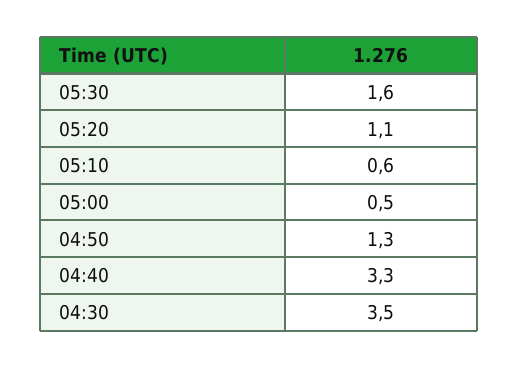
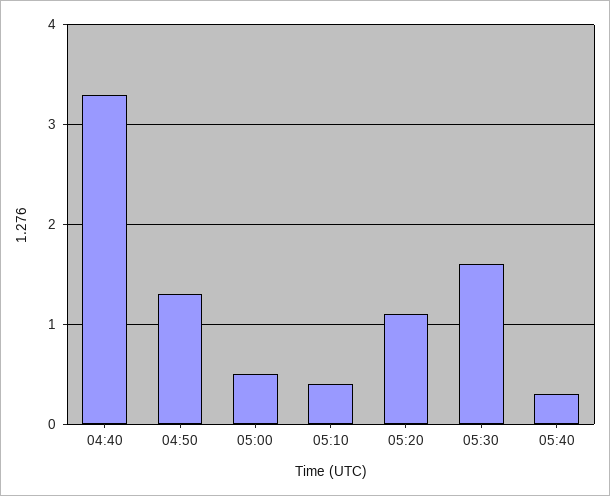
05:10: 0.6 -> 0.4
04:30: 3.5 -> none
05:40: none -> 0.3

